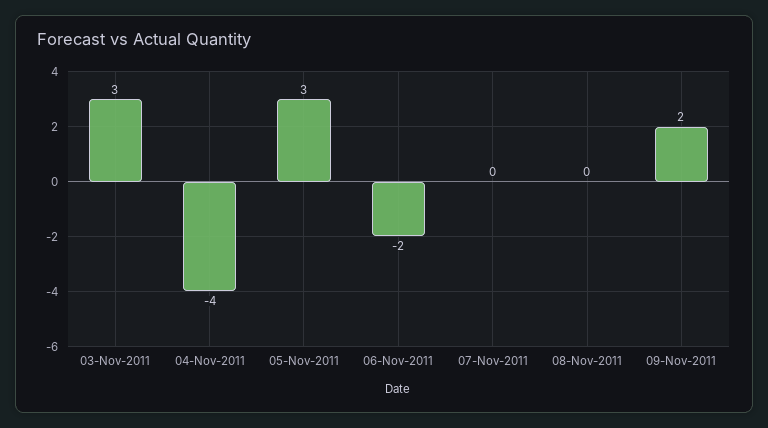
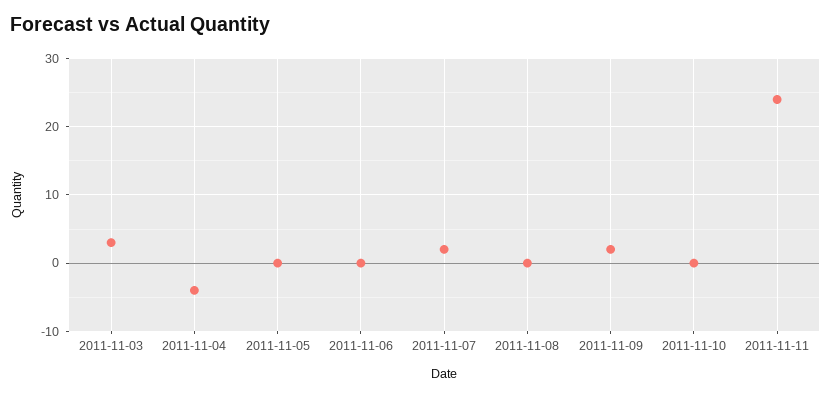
05-Nov-2011: 3 -> 0
06-Nov-2011: -2 -> 0
07-Nov-2011: 0 -> 2
2011-11-10: none -> 0
2011-11-11: none -> 24

